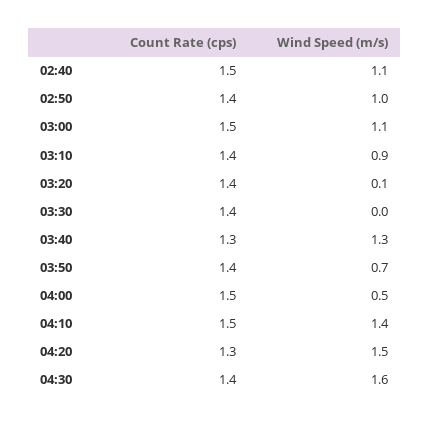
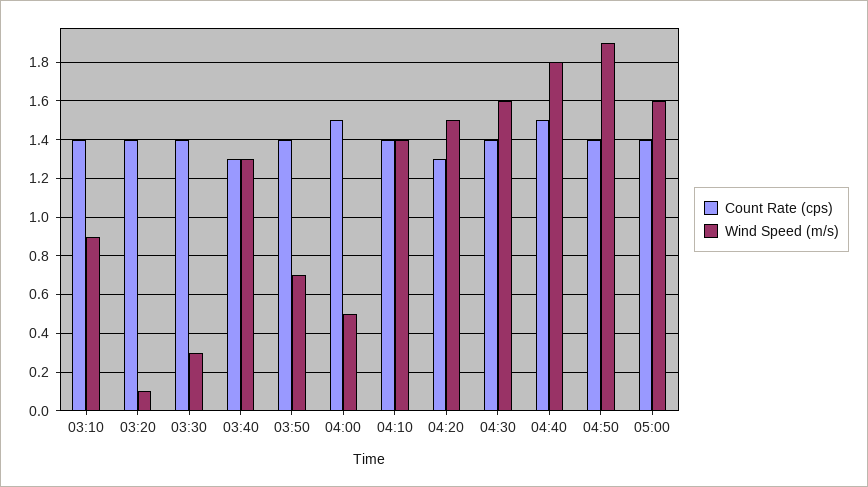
Count Rate (cps), 02:40: 1.5 -> none
Wind Speed (m/s), 02:40: 1.1 -> none
Count Rate (cps), 02:50: 1.4 -> none
Wind Speed (m/s), 02:50: 1 -> none
Count Rate (cps), 03:00: 1.5 -> none
Wind Speed (m/s), 03:00: 1.1 -> none
Wind Speed (m/s), 03:30: 0 -> 0.3
Count Rate (cps), 04:10: 1.5 -> 1.4
Count Rate (cps), 04:40: none -> 1.5
Wind Speed (m/s), 04:40: none -> 1.8
Count Rate (cps), 04:50: none -> 1.4
Wind Speed (m/s), 04:50: none -> 1.9
Count Rate (cps), 05:00: none -> 1.4
Wind Speed (m/s), 05:00: none -> 1.6

